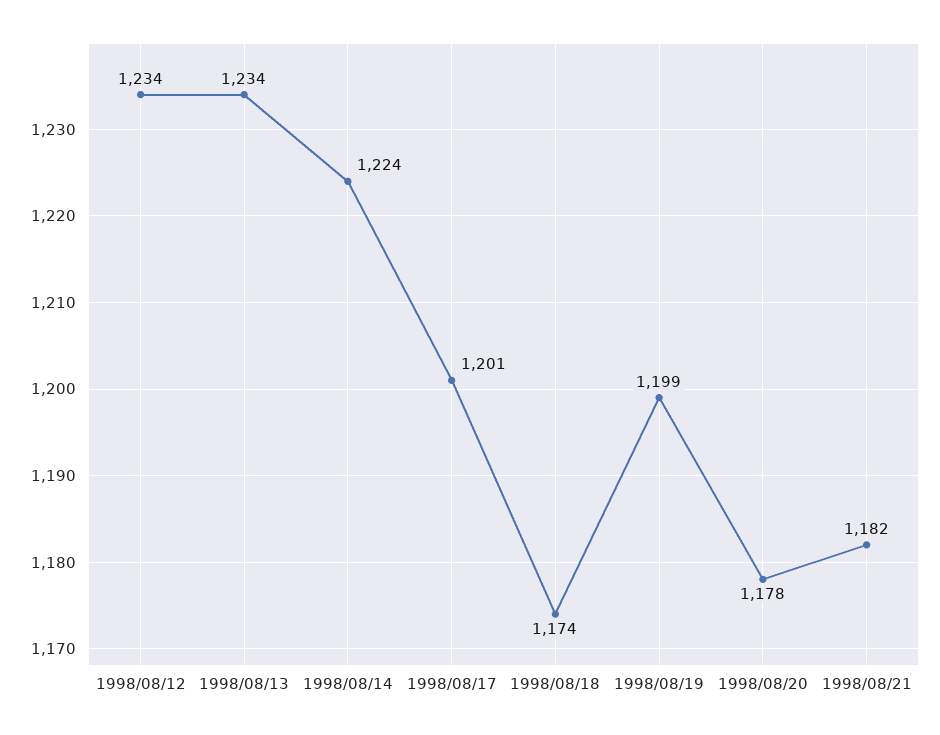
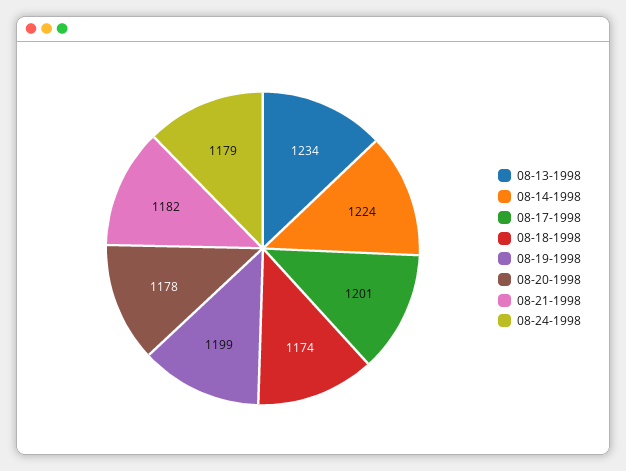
1998/08/12: 1234 -> none
08-24-1998: none -> 1179

